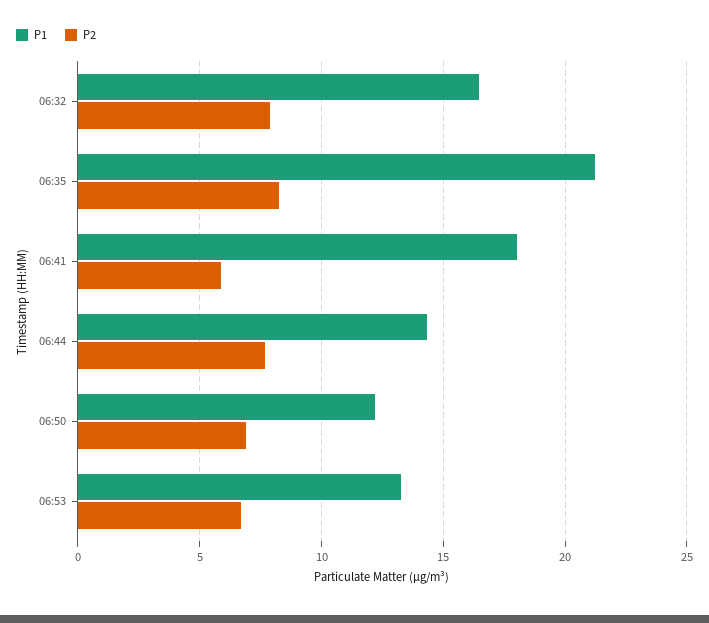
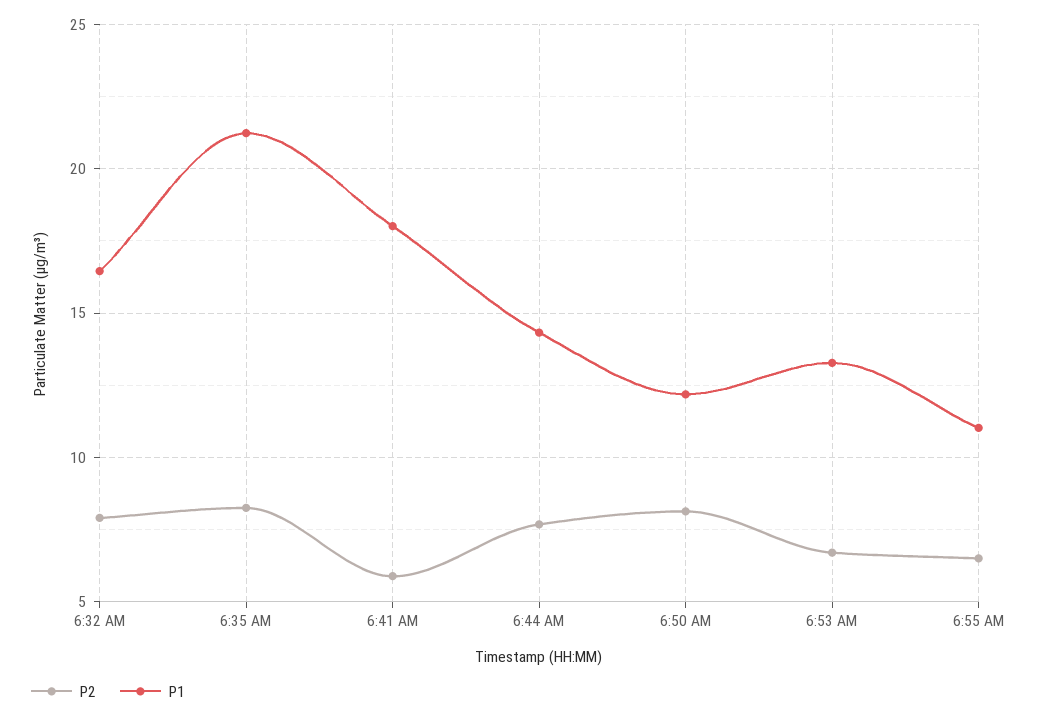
P2, 06:50: 7 -> 8
P2, 6:55 AM: none -> 6.5
P1, 6:55 AM: none -> 11

